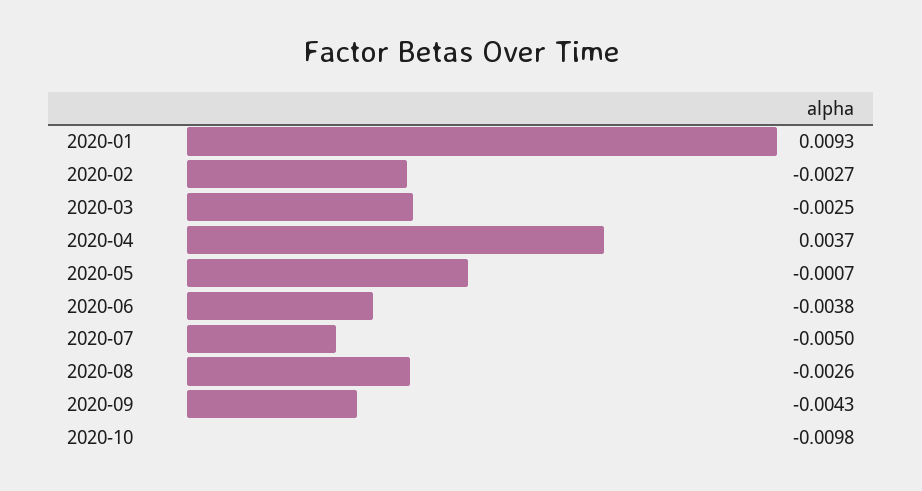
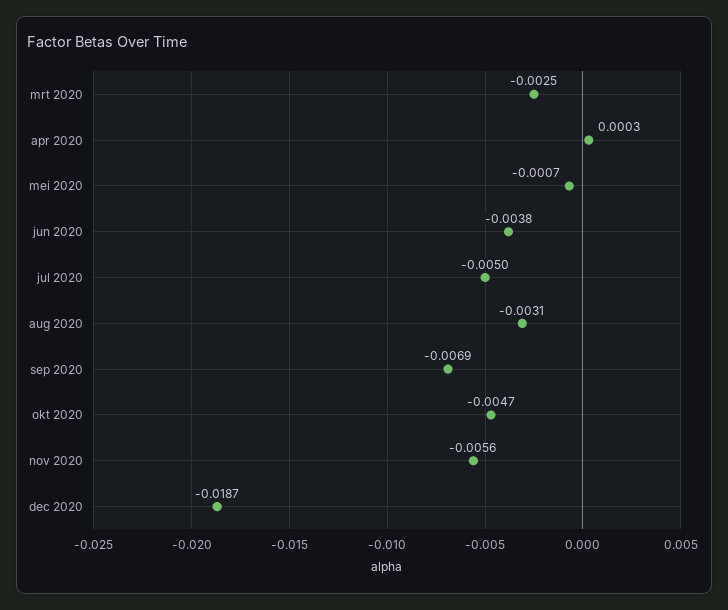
2020-01: 0.0093 -> none
2020-02: -0.0027 -> none
2020-04: 0.0037 -> 0.0003
2020-08: -0.0026 -> -0.0031
2020-09: -0.0043 -> -0.0069
2020-10: -0.0098 -> -0.0047
nov 2020: none -> -0.0056
dec 2020: none -> -0.0187

